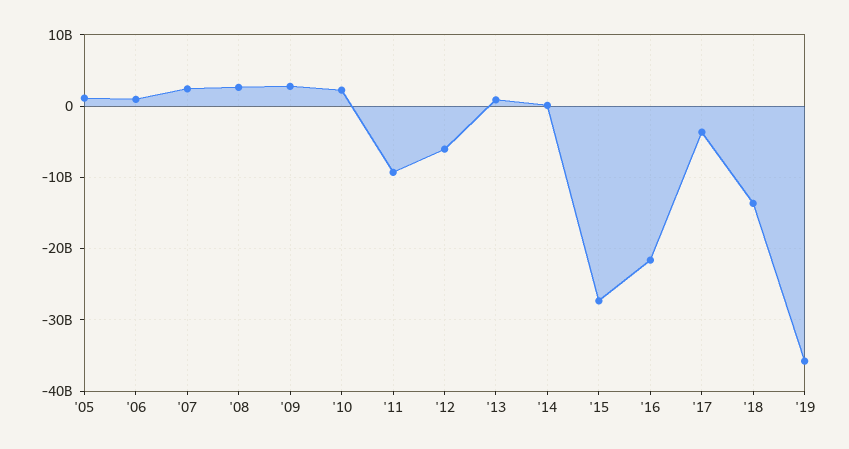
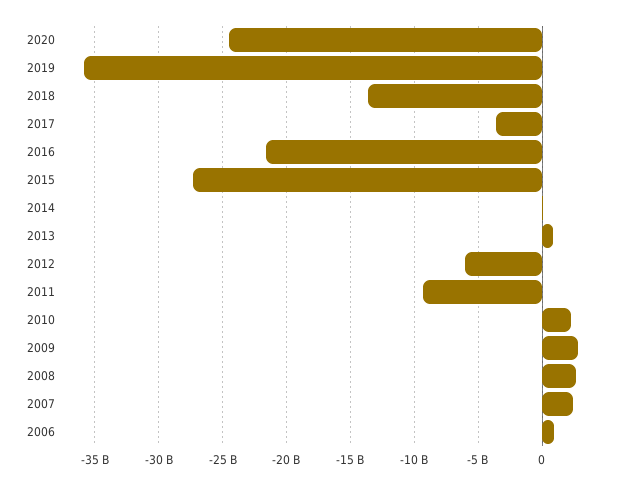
'05: 1000000000 -> none
2020: none -> -24500000000

